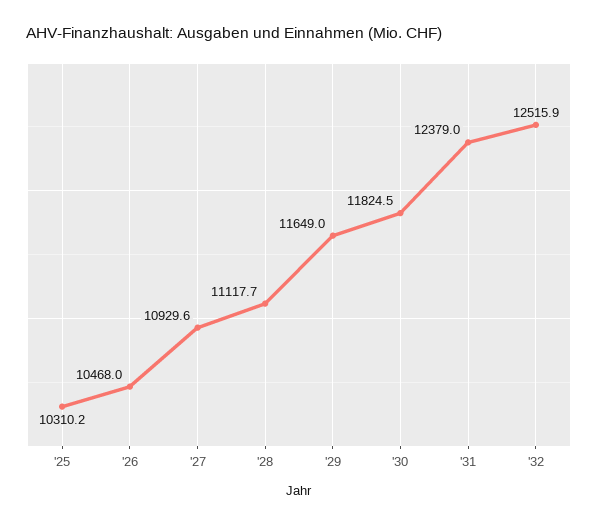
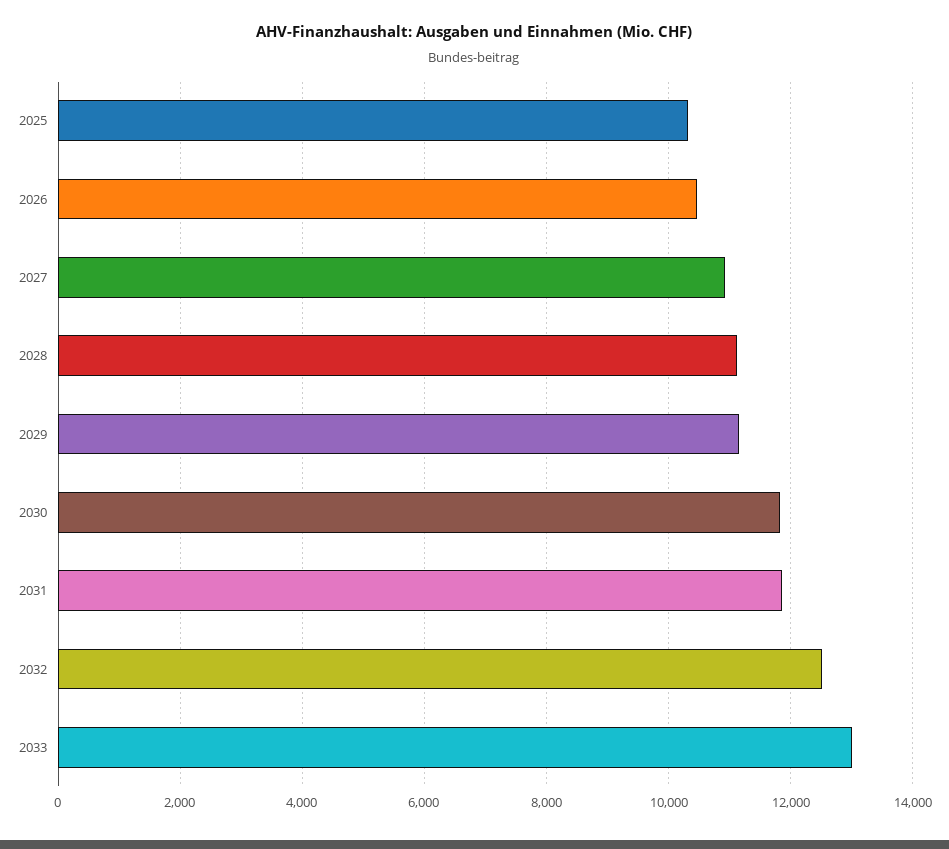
'29: 11649 -> 11200
'31: 12379 -> 11800
2033: none -> 13000

